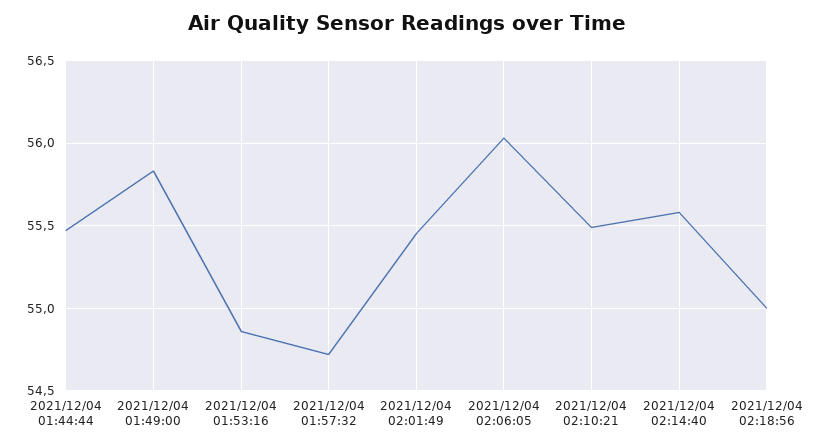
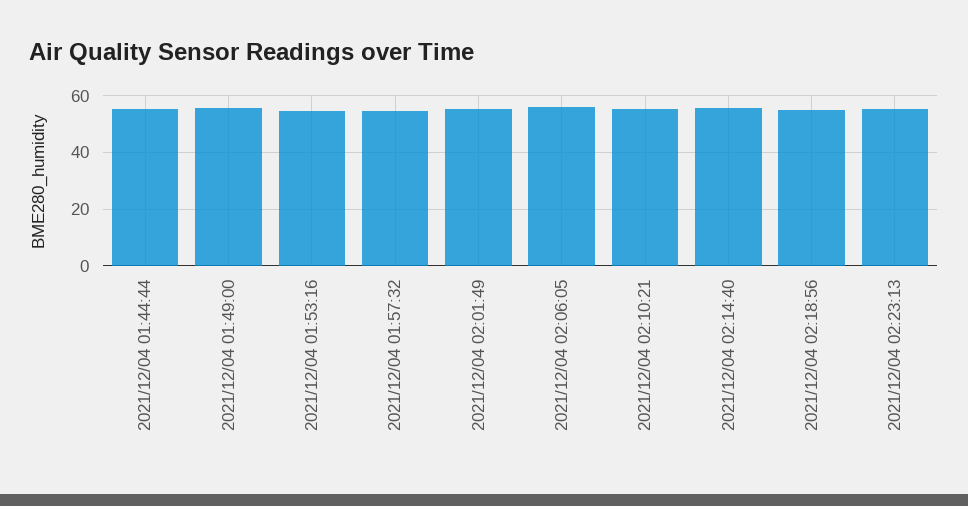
2021/12/04 02:23:13: none -> 55

